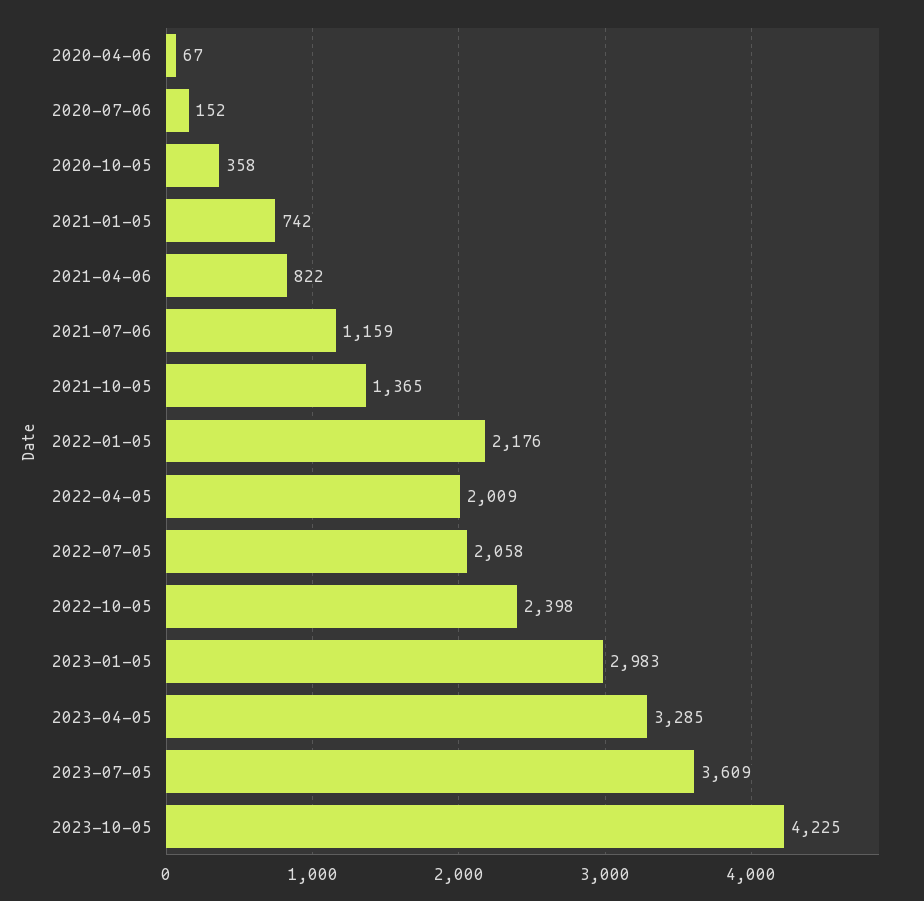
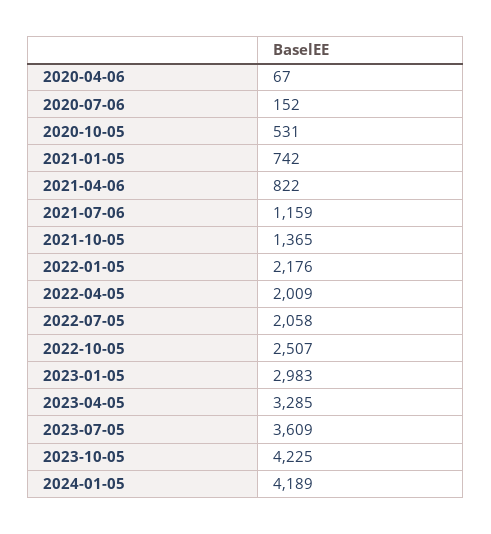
2020-10-05: 358 -> 531
2022-10-05: 2398 -> 2507
2024-01-05: none -> 4189

